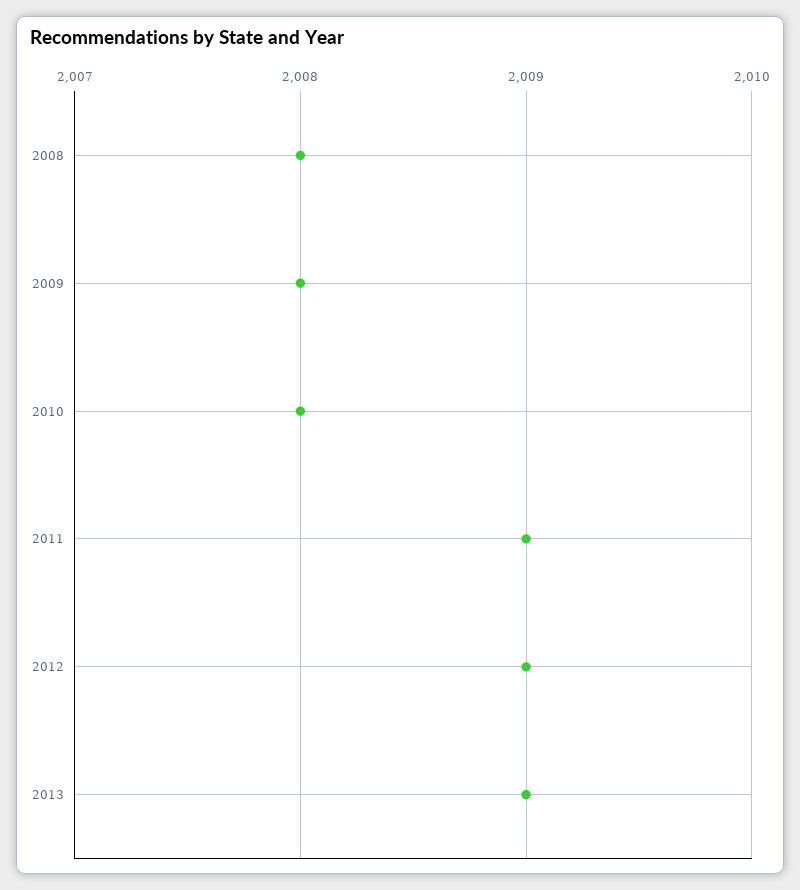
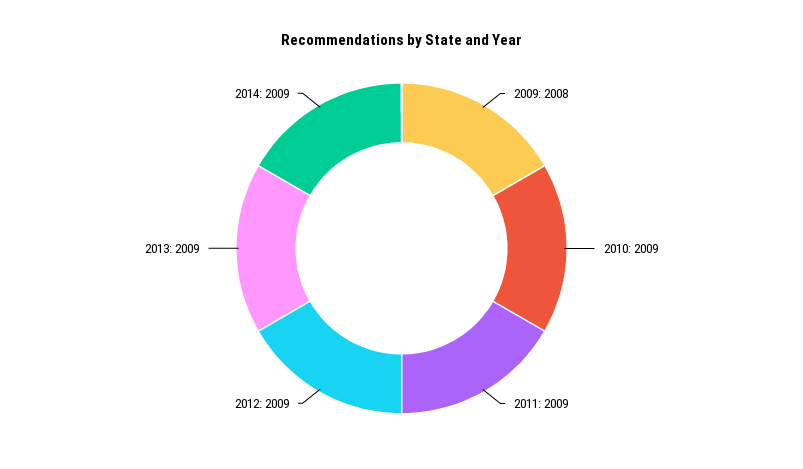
2008: 2008 -> none
2010: 2008 -> 2009
2014: none -> 2009

